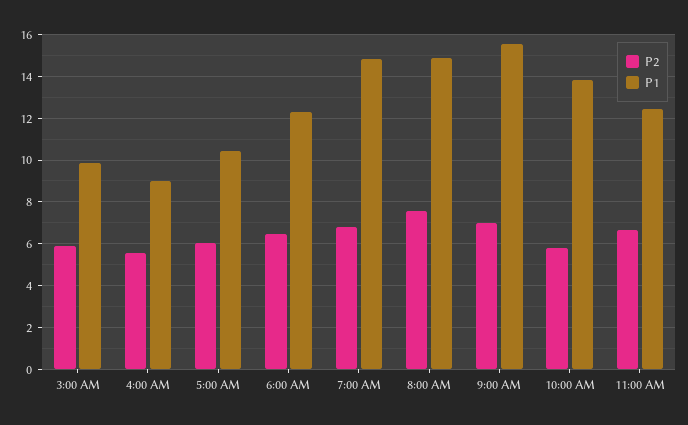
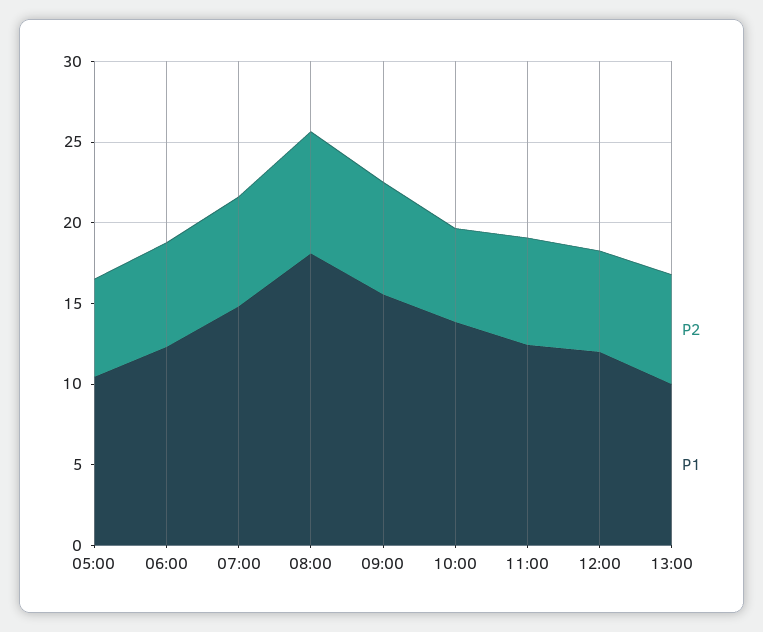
P2, 3:00 AM: 6 -> none
P1, 3:00 AM: 10 -> none
P2, 4:00 AM: 5.5 -> none
P1, 4:00 AM: 9 -> none
P1, 8:00 AM: 15 -> 18
P2, 12:00: none -> 6
P1, 12:00: none -> 12
P2, 13:00: none -> 7
P1, 13:00: none -> 10

